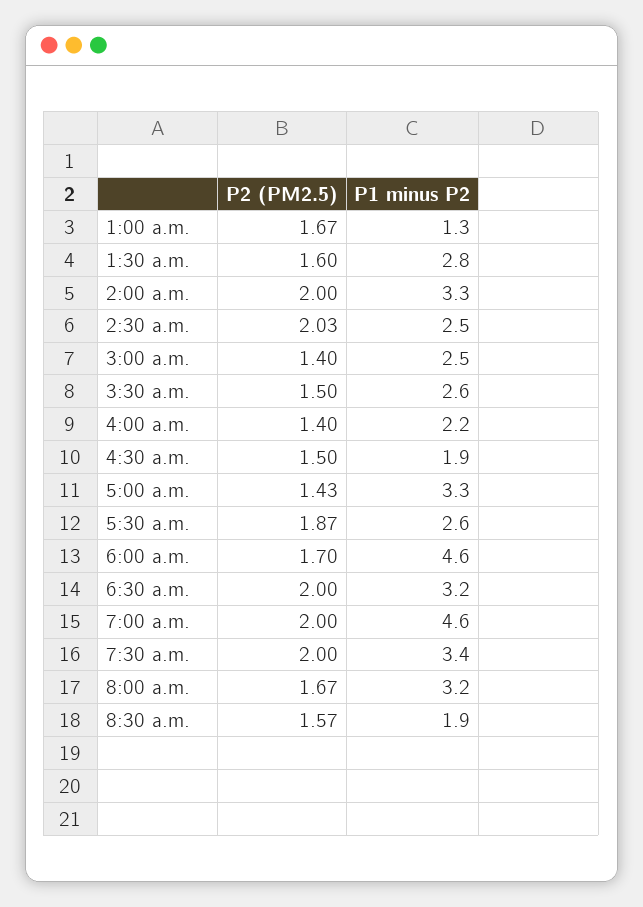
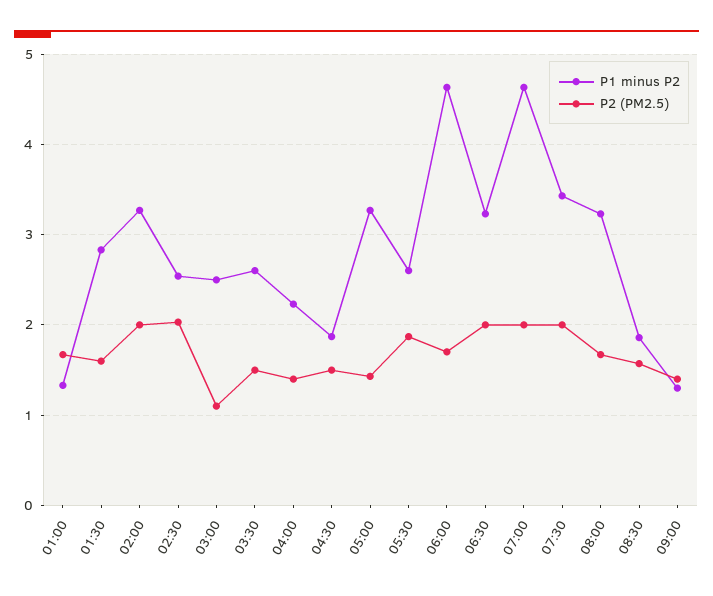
P2 (PM2.5), 3:00 a.m.: 1.4 -> 1.1
P1 minus P2, 09:00: none -> 1.3
P2 (PM2.5), 09:00: none -> 1.4

